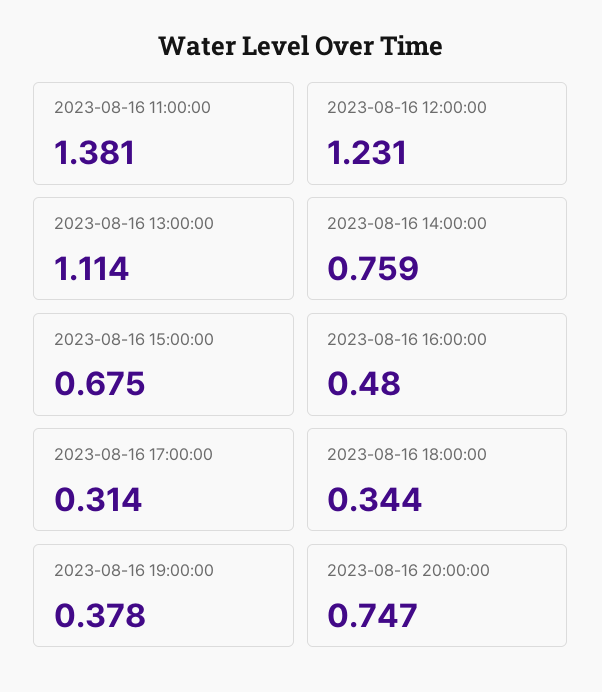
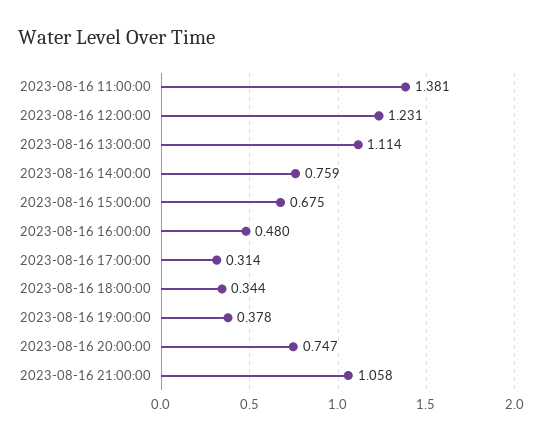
2023-08-16 21:00:00: none -> 1.058

